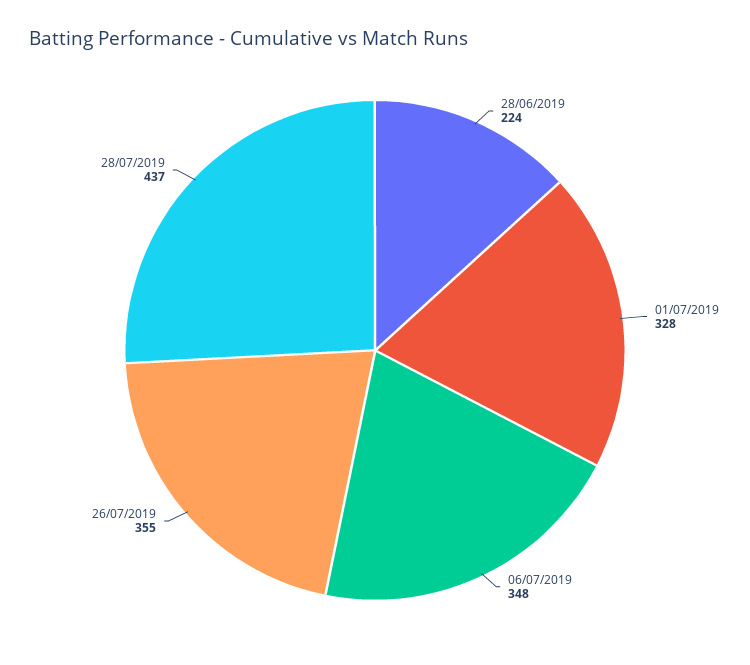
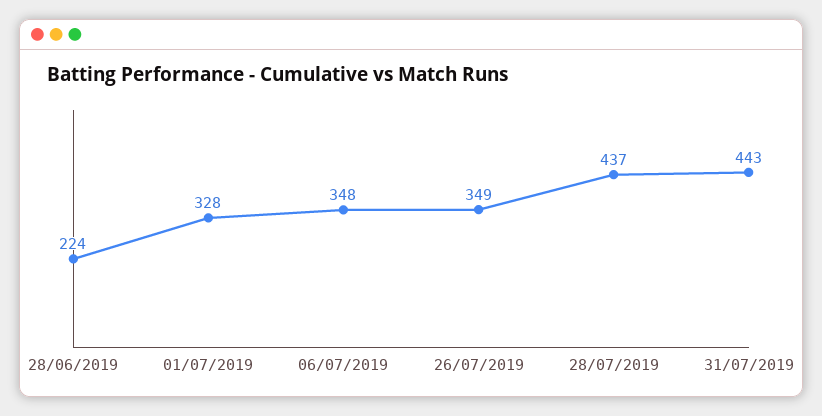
26/07/2019: 355 -> 349
31/07/2019: none -> 443

